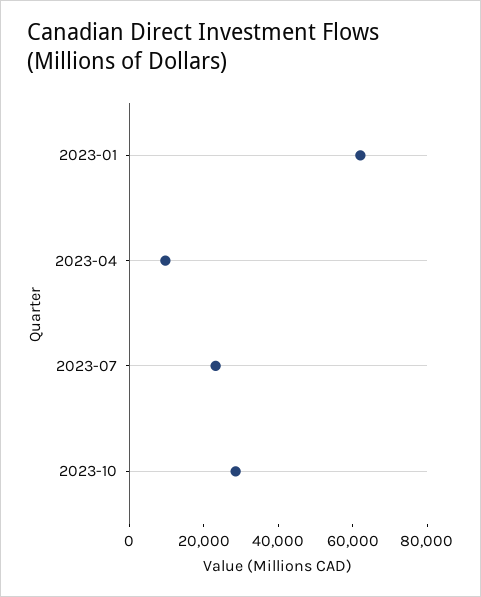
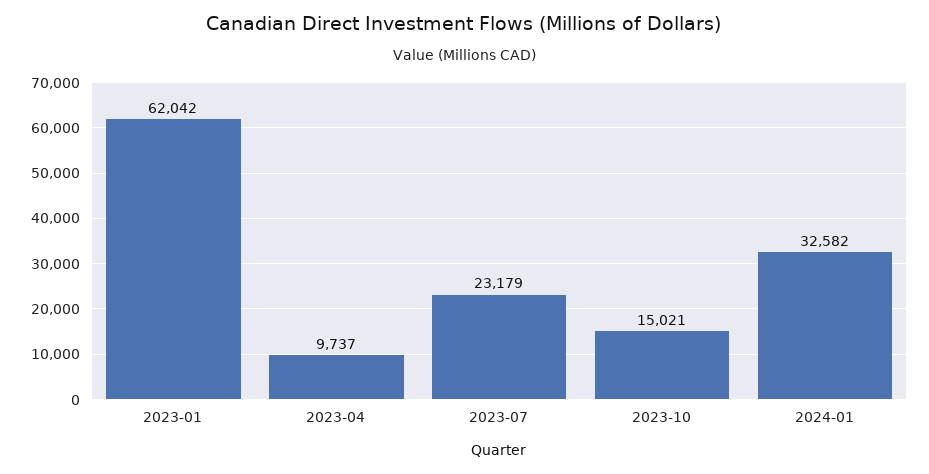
2023-10: 30000 -> 15021
2024-01: none -> 32582

